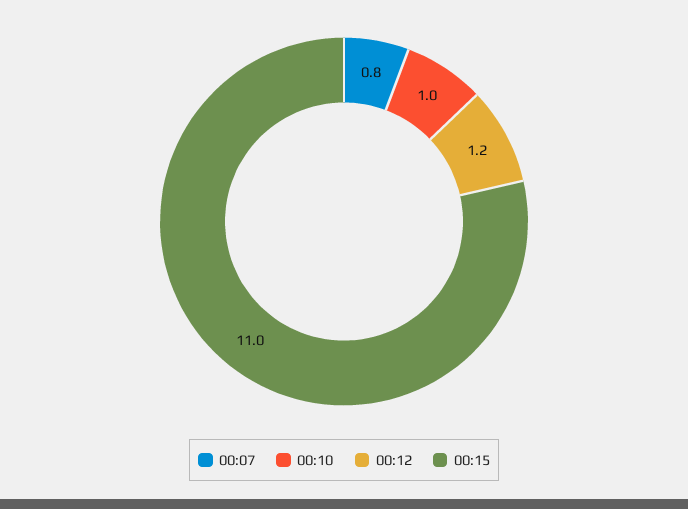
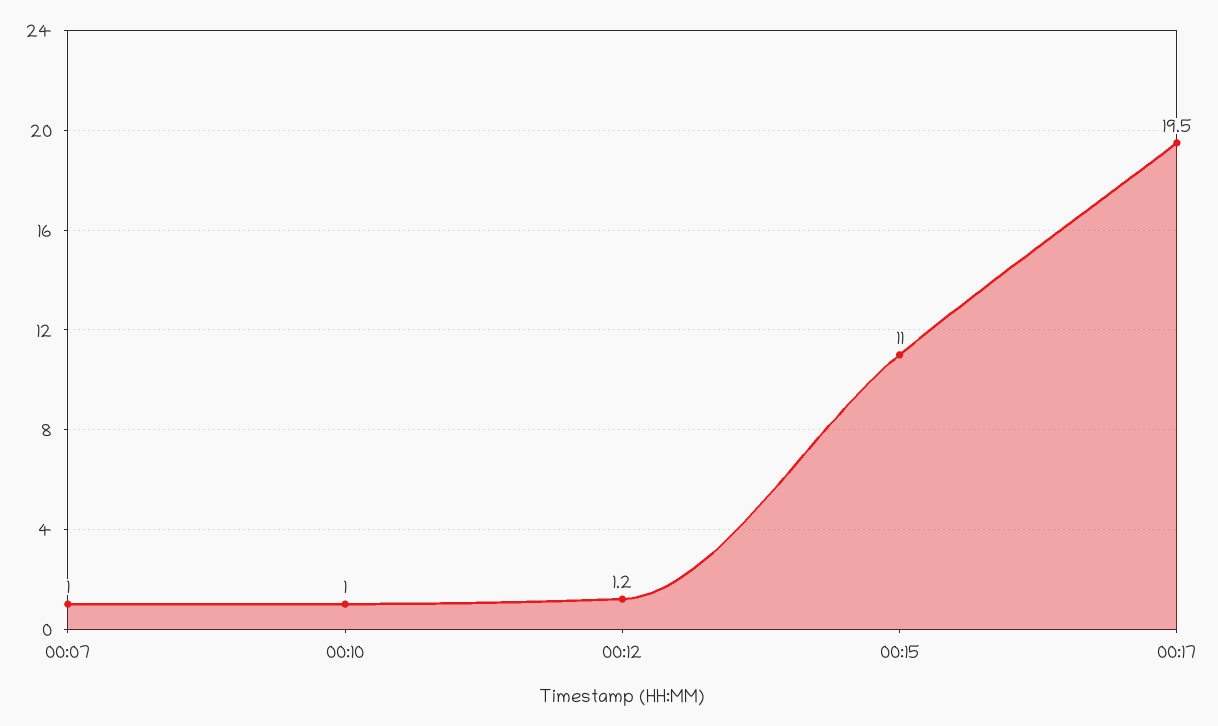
00:07: 0.8 -> 1
00:17: none -> 19.5

